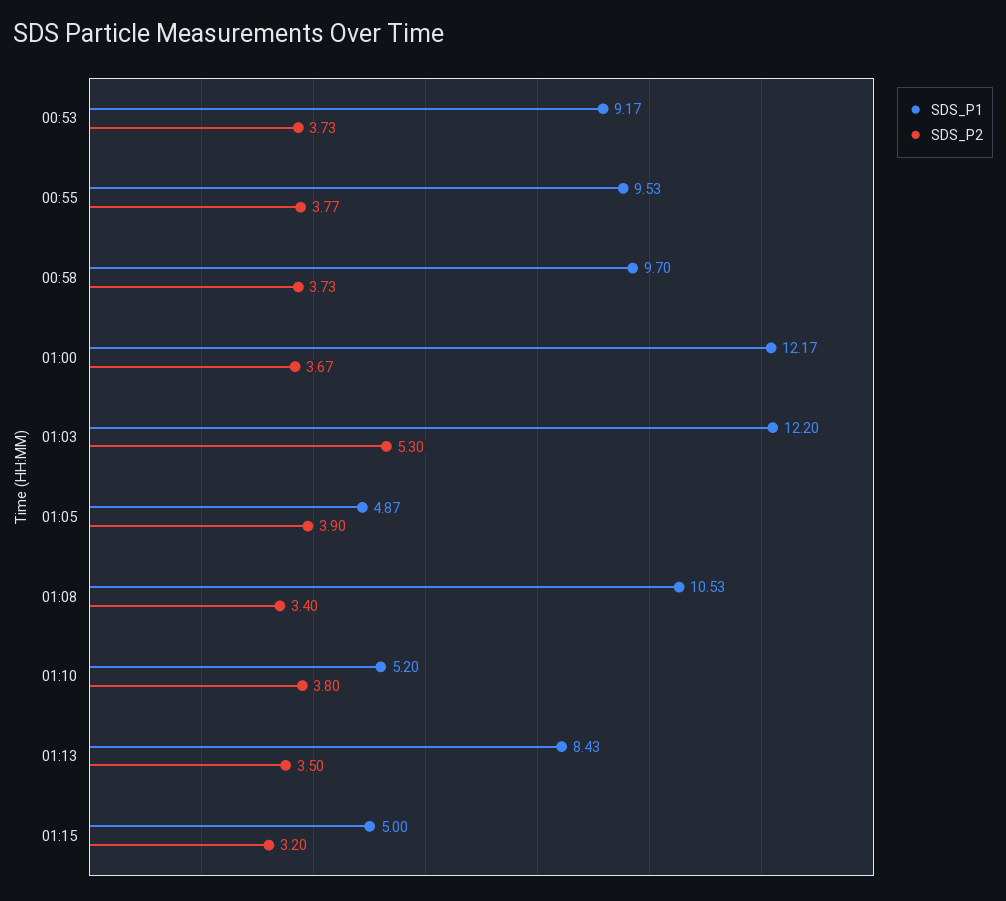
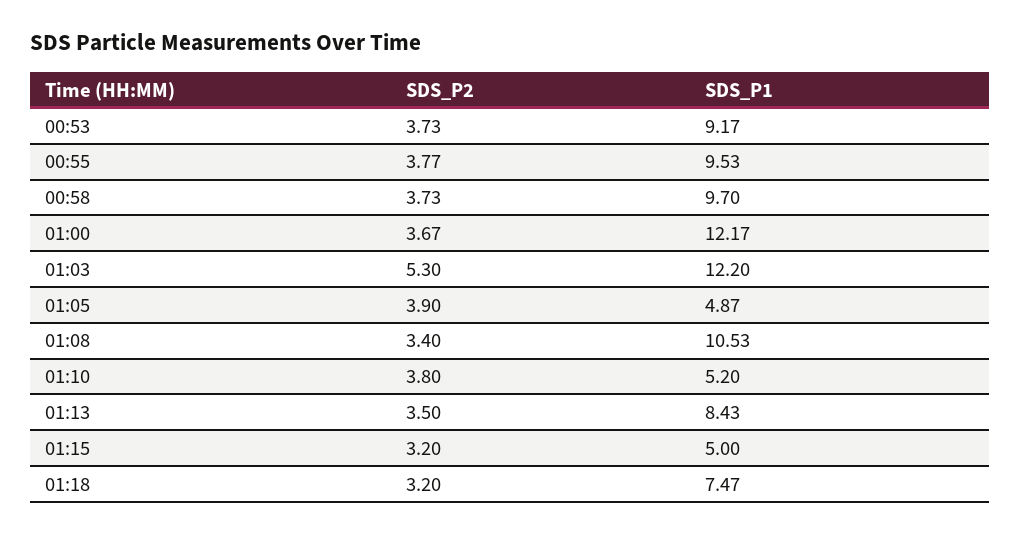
SDS_P2, 01:18: none -> 3.2
SDS_P1, 01:18: none -> 7.47

